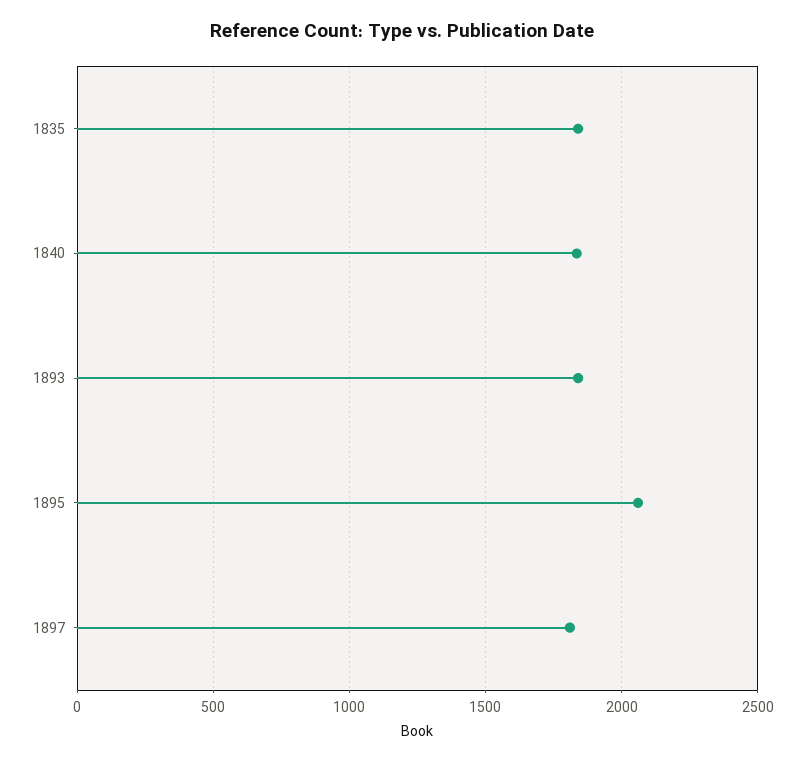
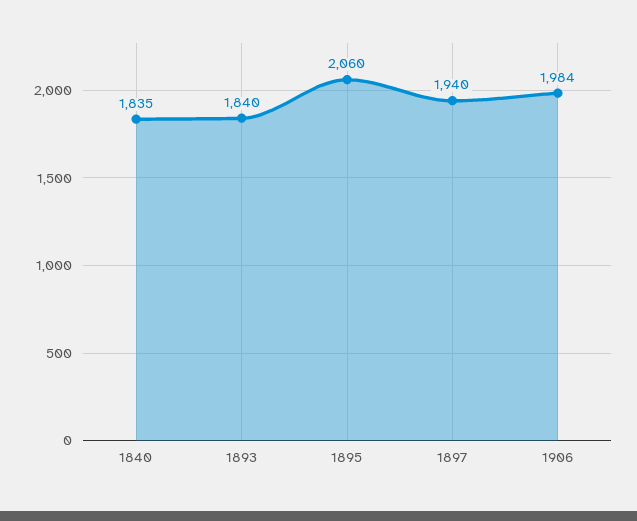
1835: 1850 -> none
1897: 1800 -> 1940
1906: none -> 1984

